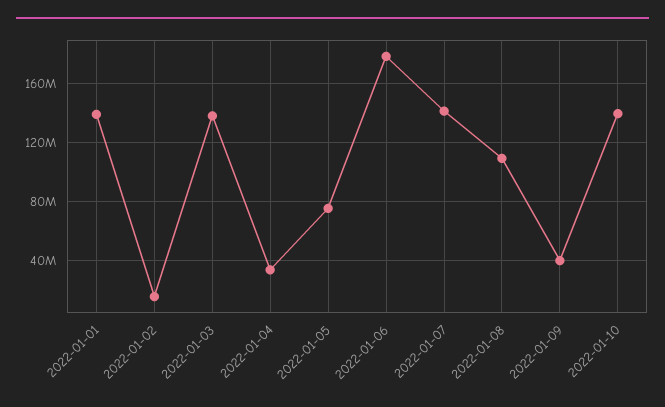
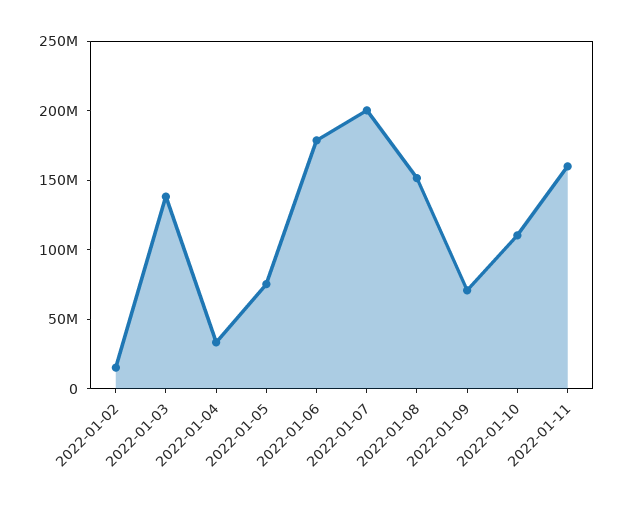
2022-01-01: 140000000 -> none
2022-01-07: 140000000 -> 200000000
2022-01-08: 110000000 -> 150000000
2022-01-09: 40000000 -> 70000000
2022-01-10: 140000000 -> 110000000
2022-01-11: none -> 160000000

